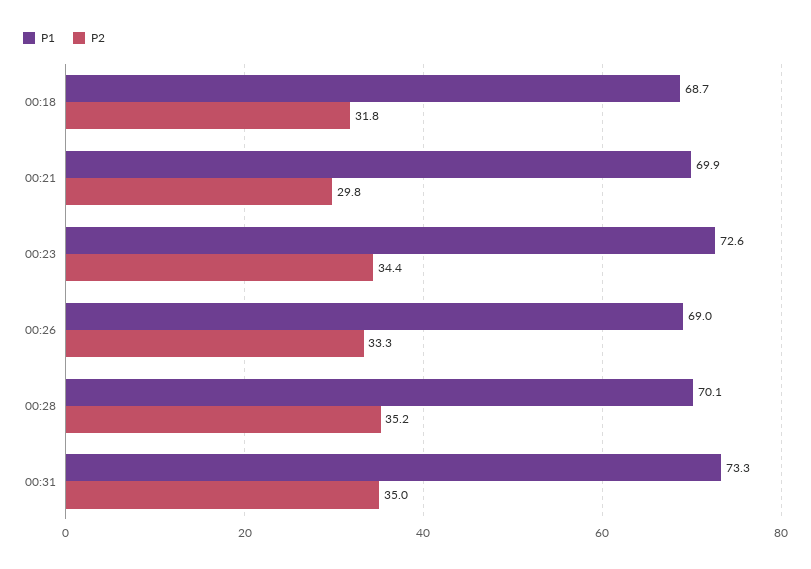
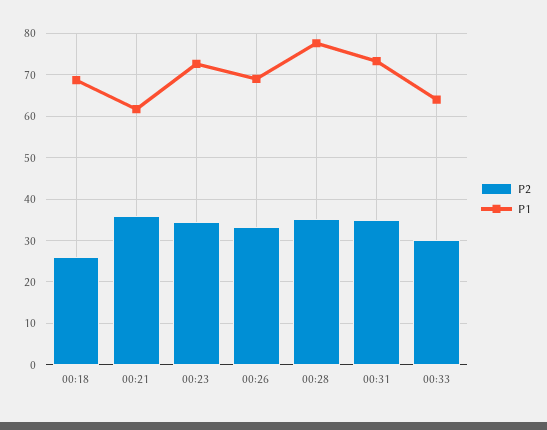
P2, 00:18: 31.8 -> 26
P1, 00:21: 69.9 -> 62
P2, 00:21: 29.8 -> 36
P1, 00:28: 70.1 -> 78
P2, 00:33: none -> 30
P1, 00:33: none -> 64

